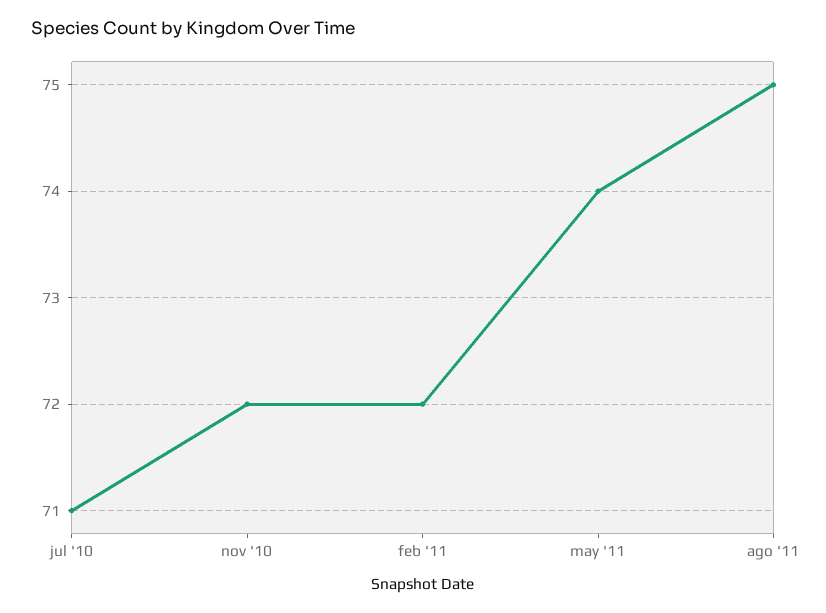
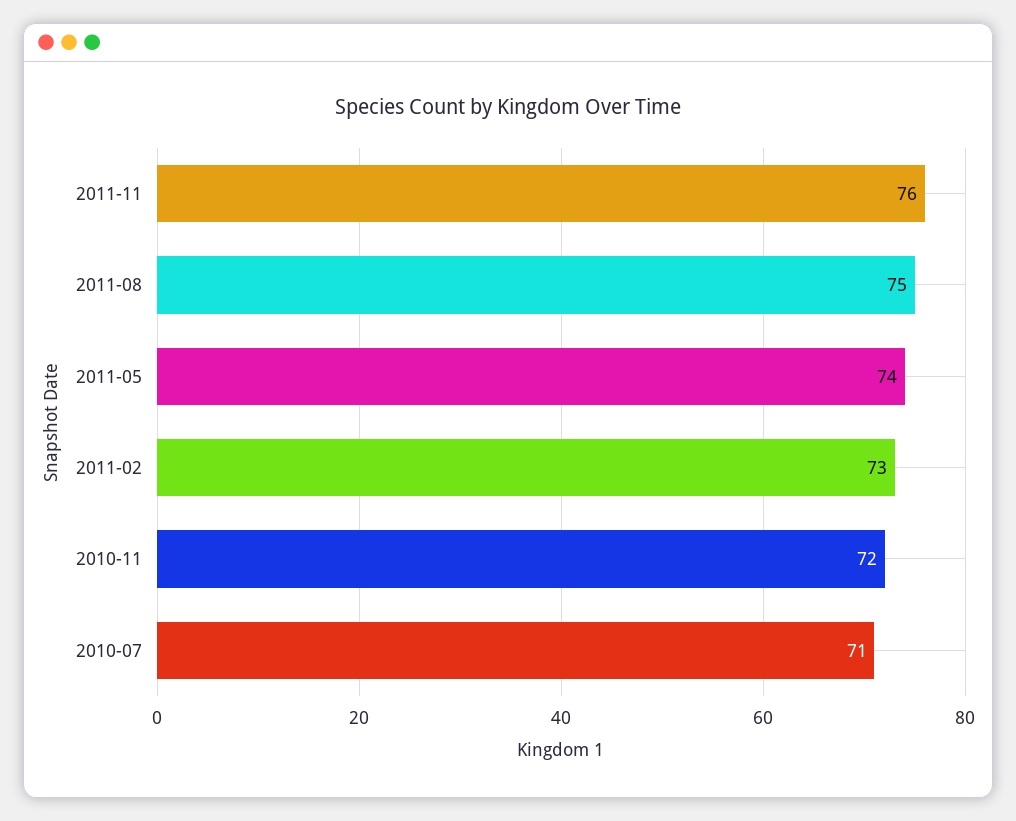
feb '11: 72 -> 73
2011-11: none -> 76

